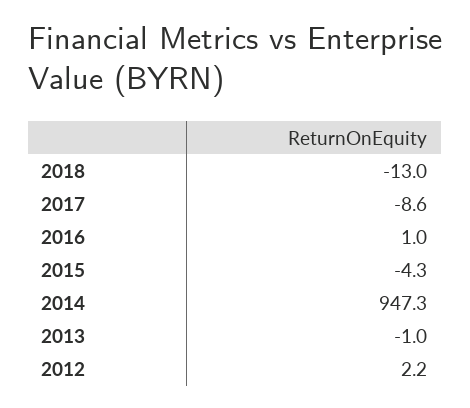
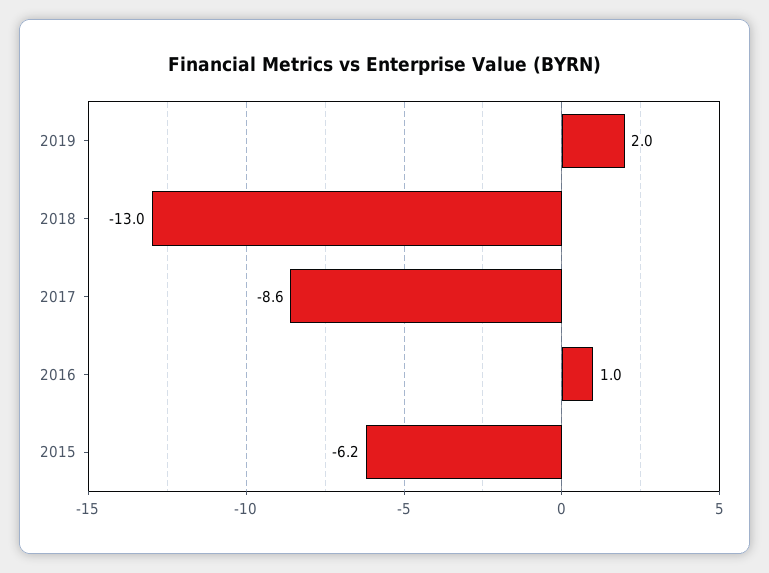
2015: -4.3 -> -6.2
2014: 947.3 -> none
2013: -1 -> none
2012: 2.2 -> none
2019: none -> 2

